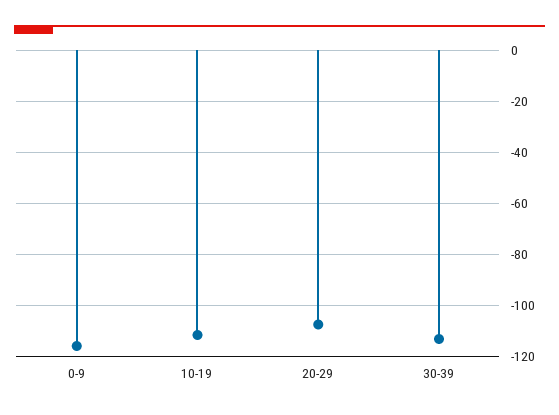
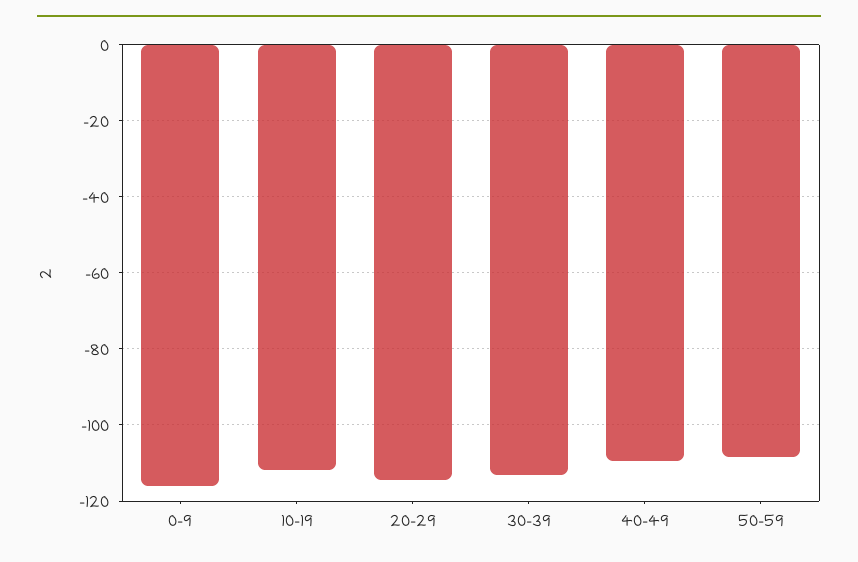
20-29: -107.5 -> -114
40-49: none -> -110
50-59: none -> -108

